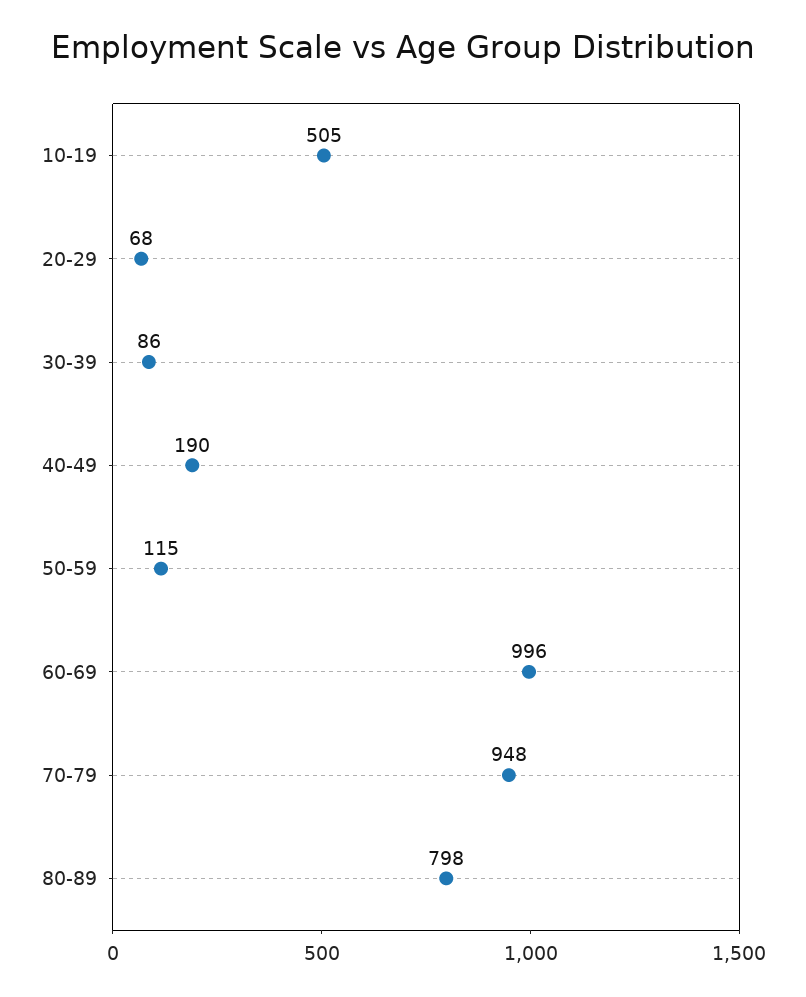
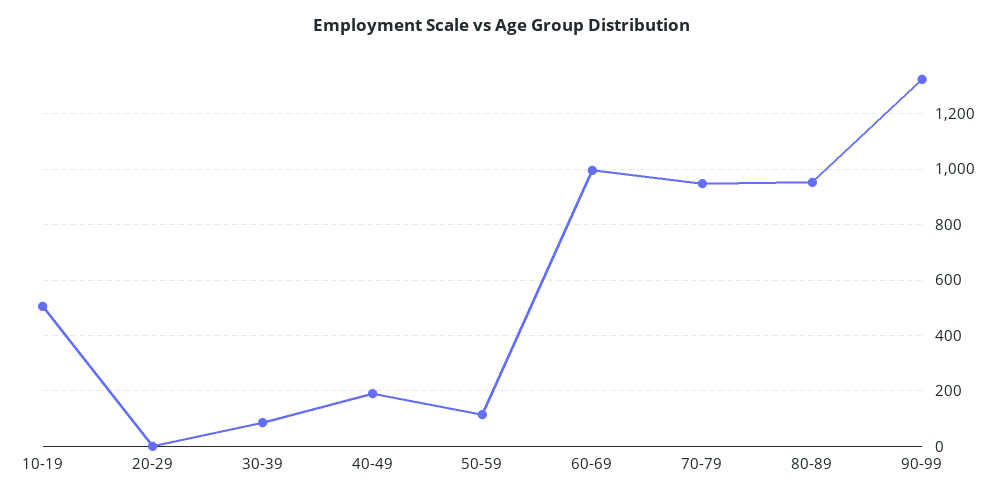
20-29: 68 -> 0
80-89: 798 -> 950
90-99: none -> 1325

